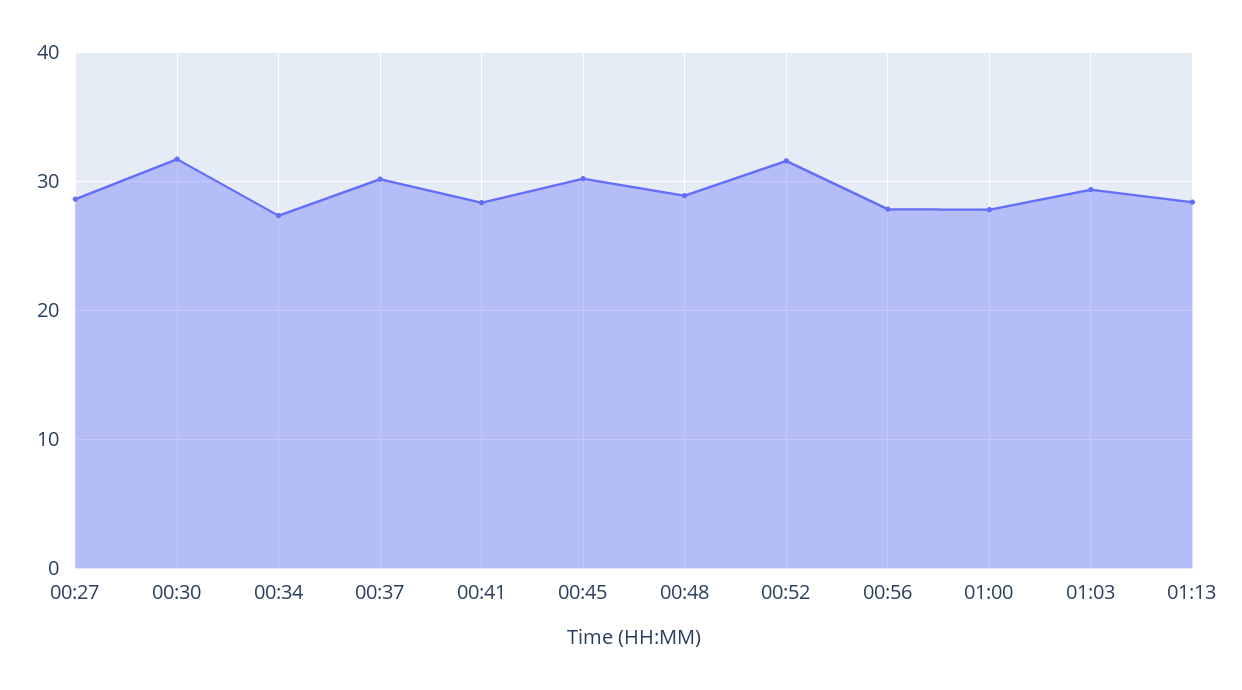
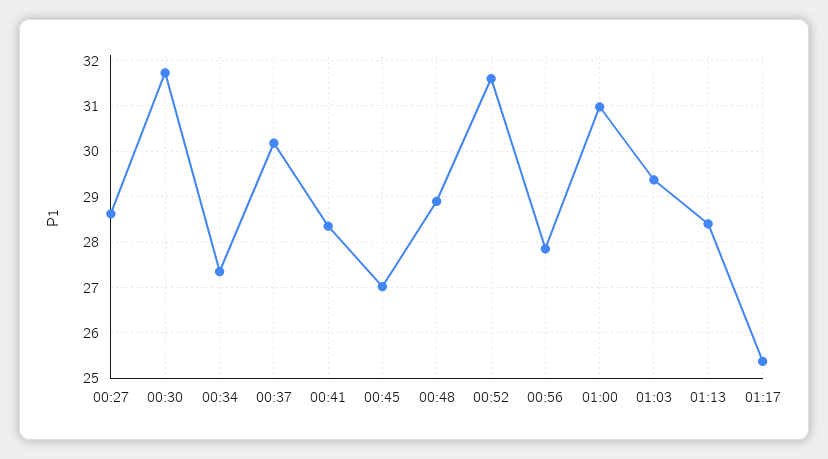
00:45: 30 -> 27
01:00: 28 -> 31
01:17: none -> 25.4

